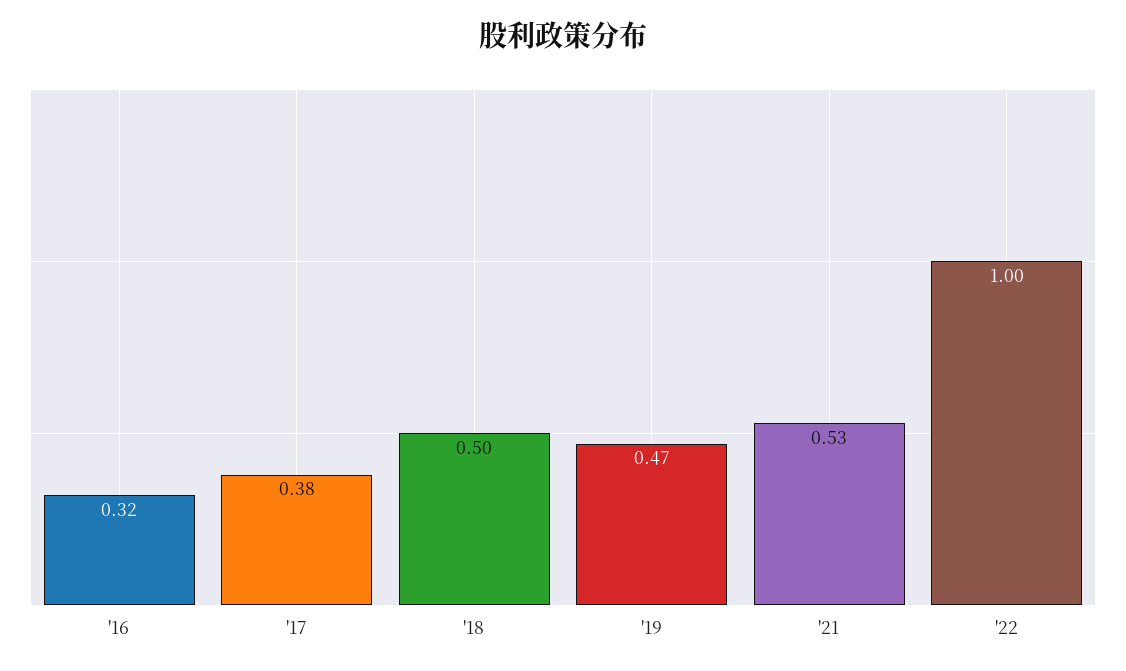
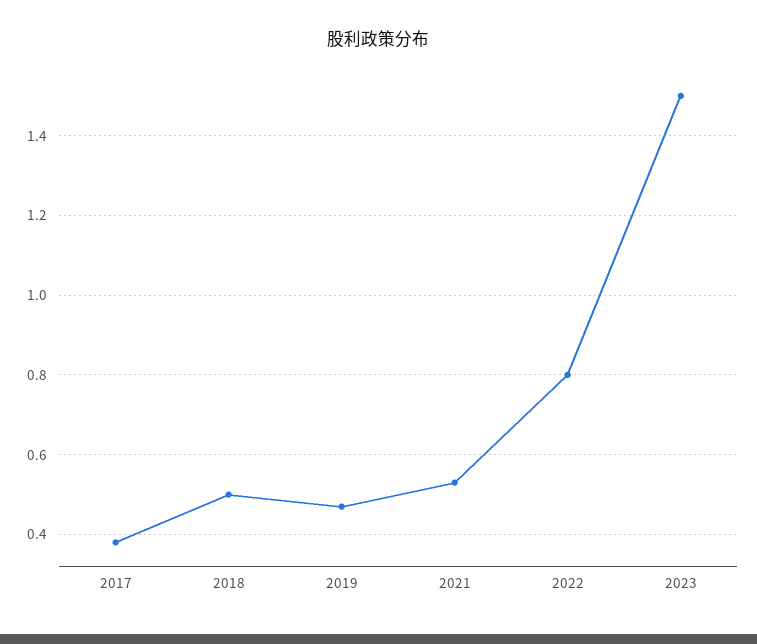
'16: 0.32 -> none
'22: 1 -> 0.8
2023: none -> 1.5

